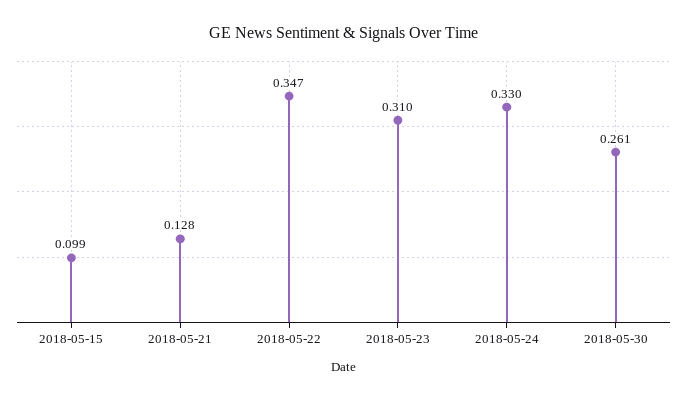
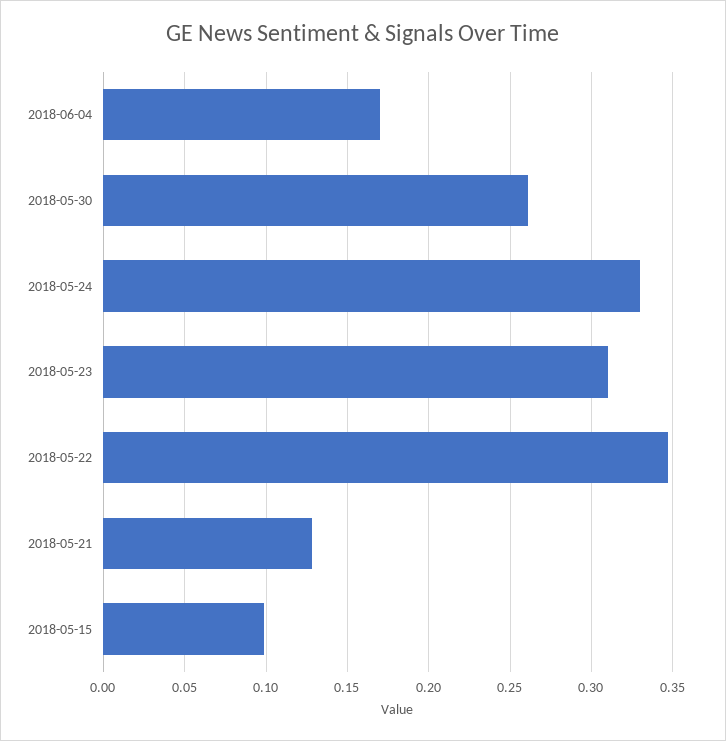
2018-06-04: none -> 0.17

